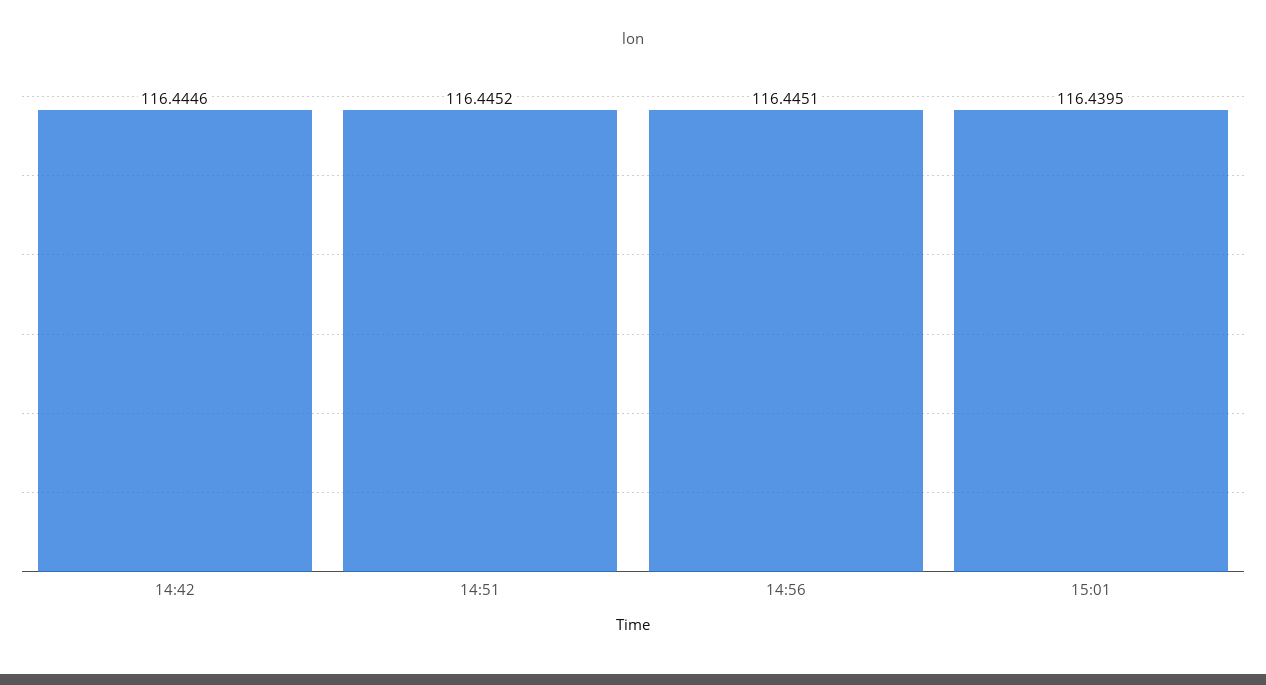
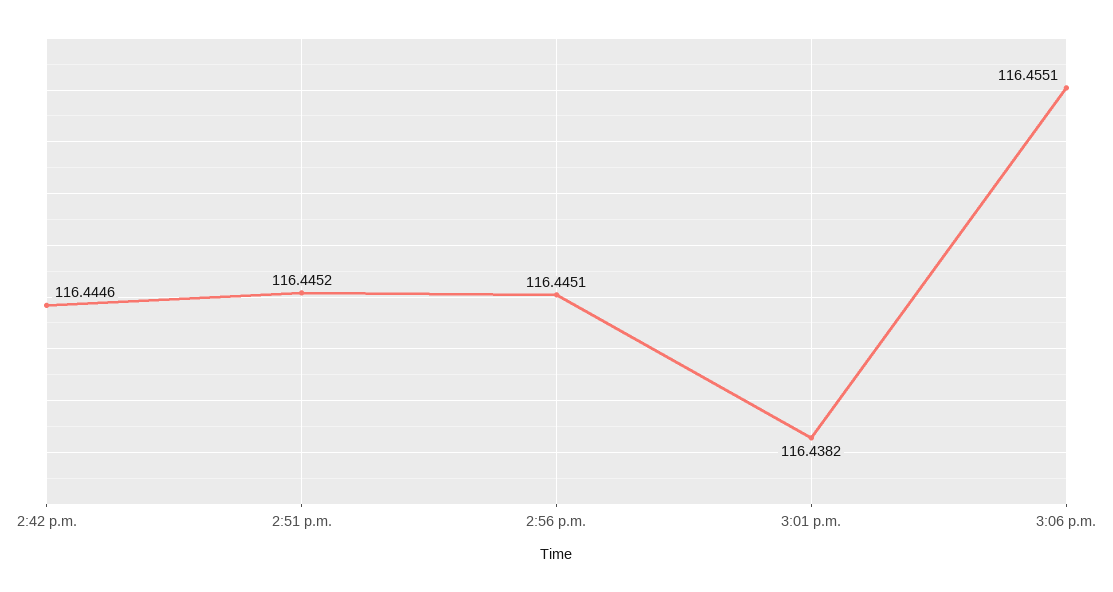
15:01: 116.4395 -> 116.4382
3:06 p.m.: none -> 116.4551

